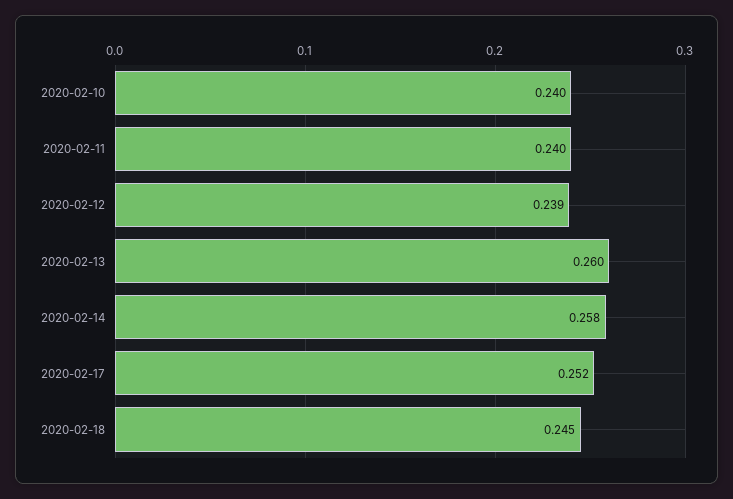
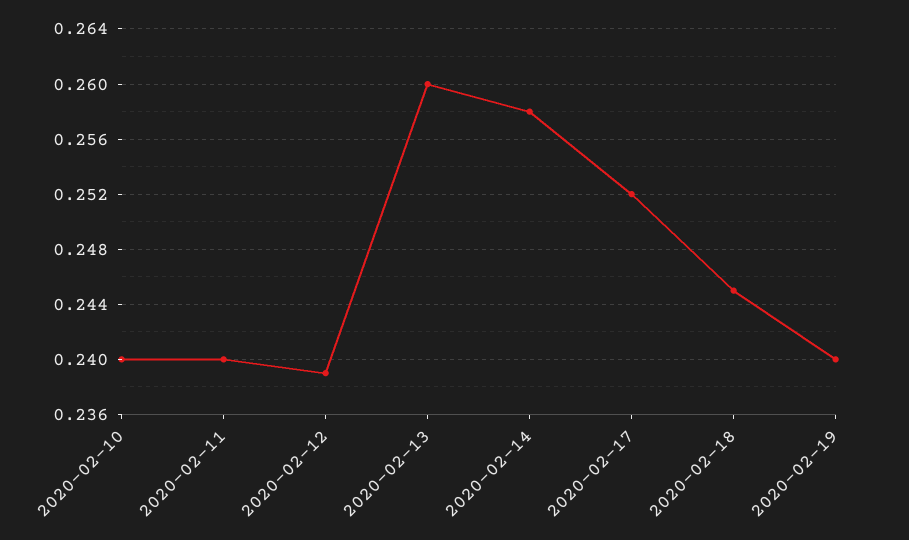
2020-02-19: none -> 0.24

